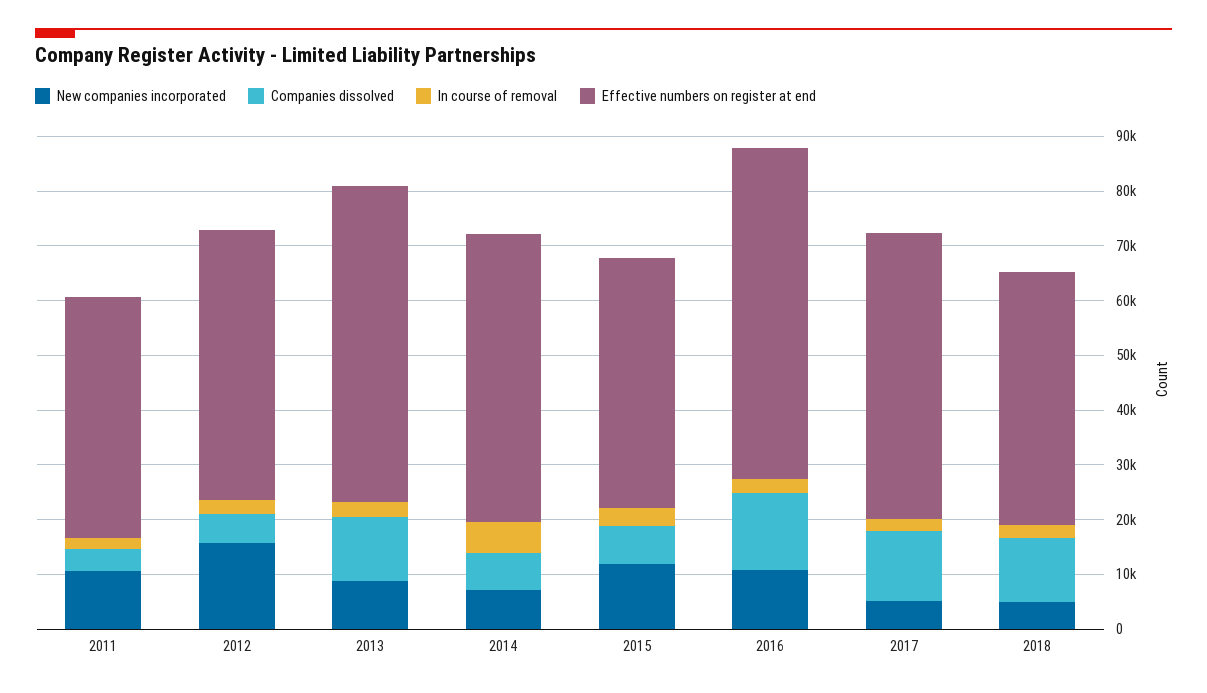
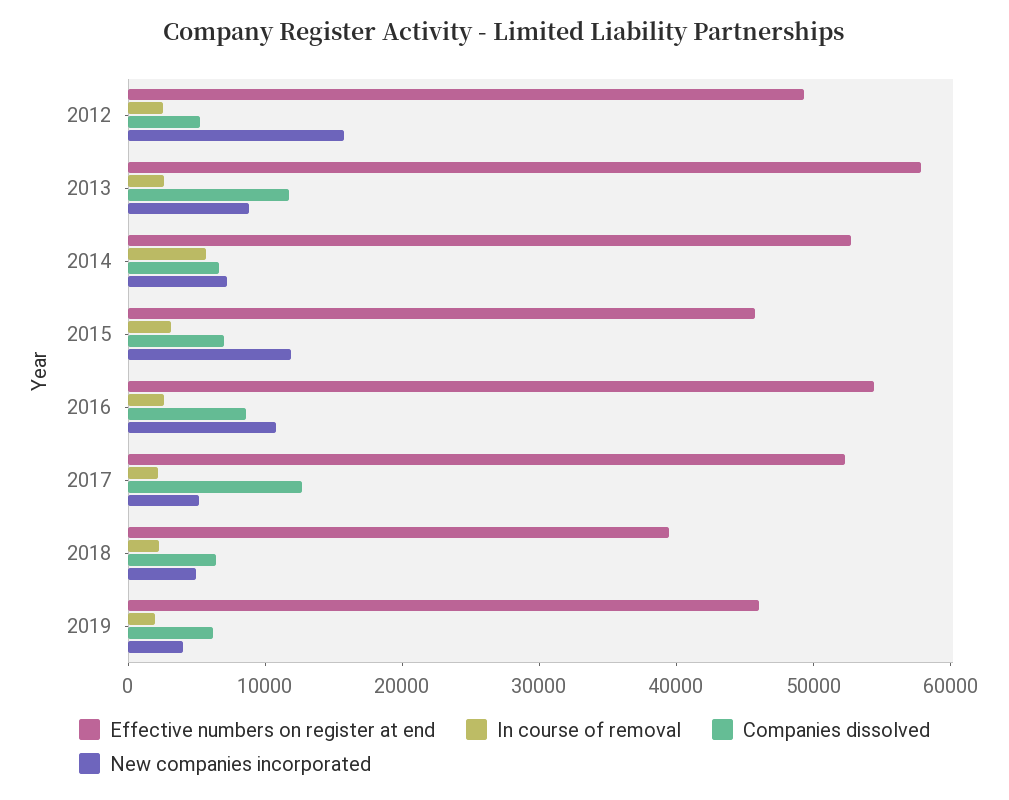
New companies incorporated, 2011: 10000 -> none
Companies dissolved, 2011: 4000 -> none
In course of removal, 2011: 2000 -> none
Effective numbers on register at end, 2011: 44000 -> none
Companies dissolved, 2016: 14000 -> 8000
Effective numbers on register at end, 2016: 60000 -> 54000
Companies dissolved, 2018: 12000 -> 6000
Effective numbers on register at end, 2018: 46000 -> 40000
Effective numbers on register at end, 2019: none -> 46000
In course of removal, 2019: none -> 2000
Companies dissolved, 2019: none -> 6000
New companies incorporated, 2019: none -> 4000

